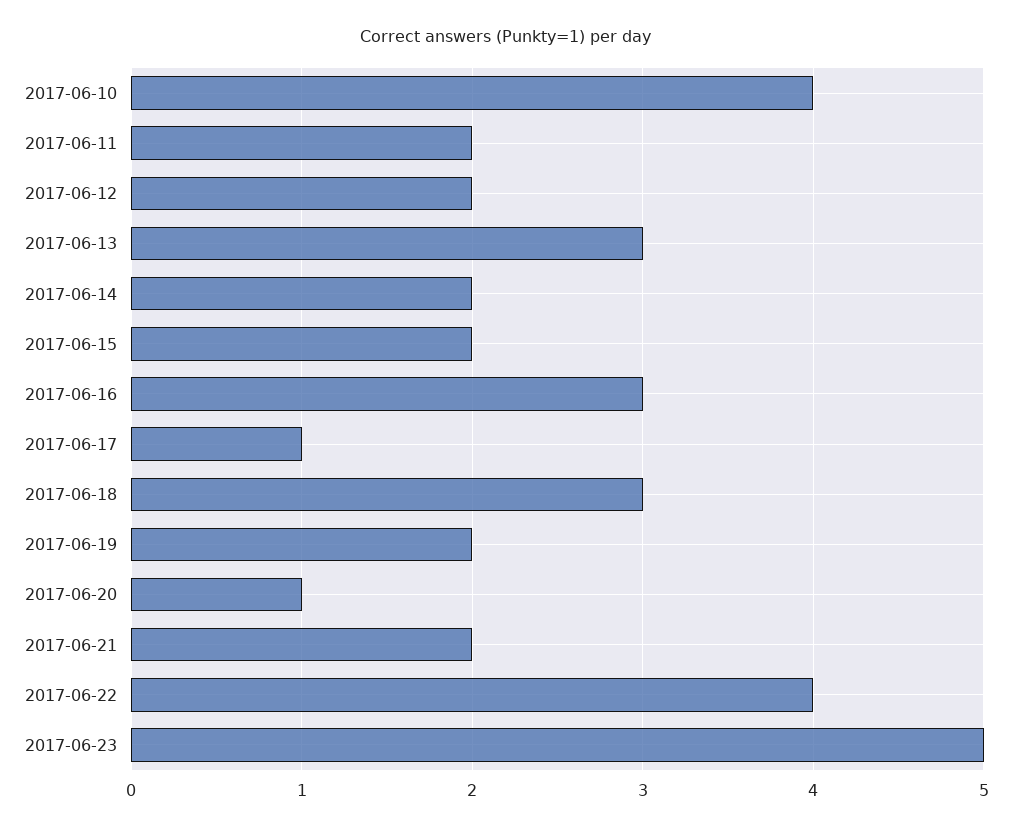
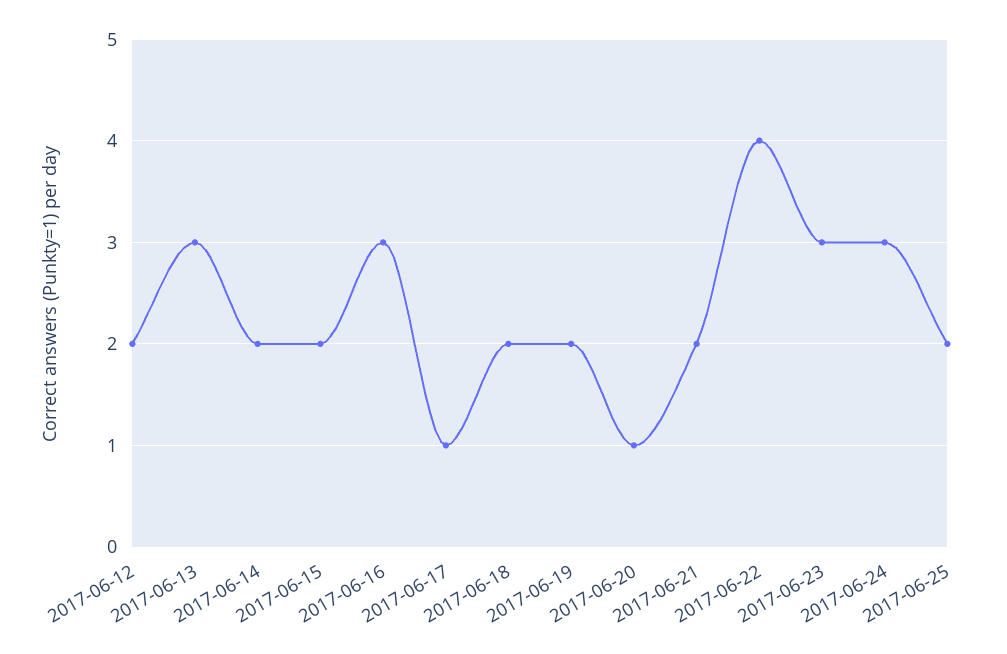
2017-06-10: 4 -> none
2017-06-11: 2 -> none
2017-06-18: 3 -> 2
2017-06-23: 5 -> 3
2017-06-24: none -> 3
2017-06-25: none -> 2

